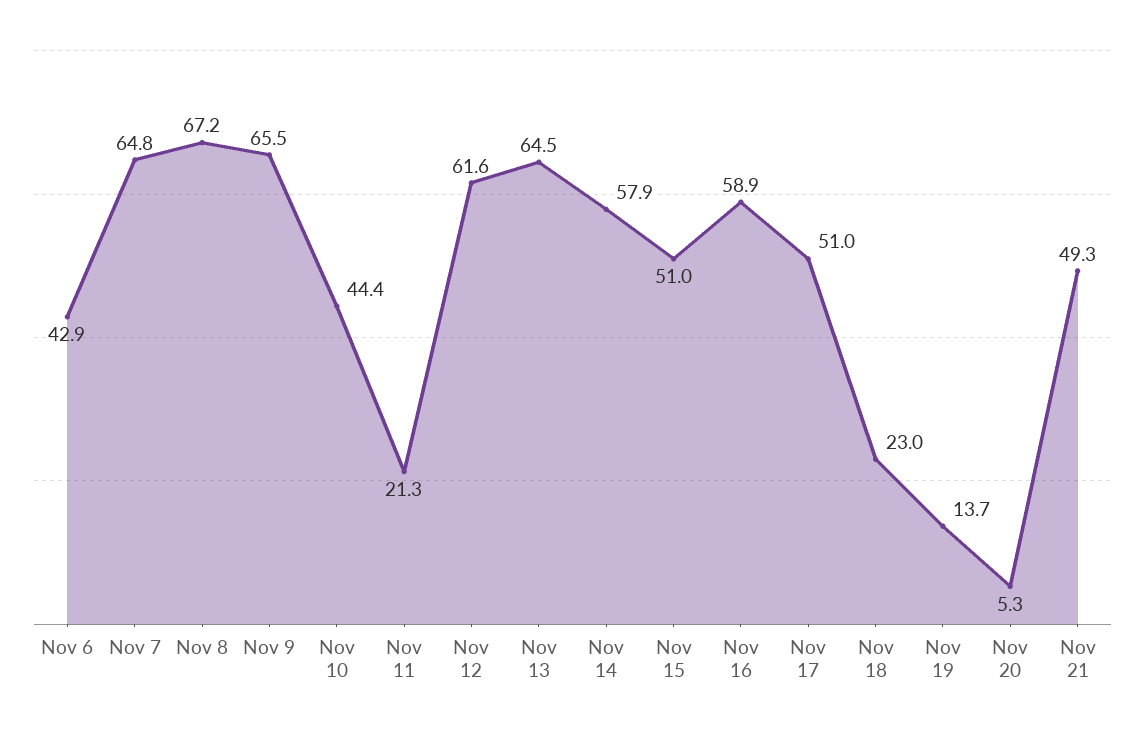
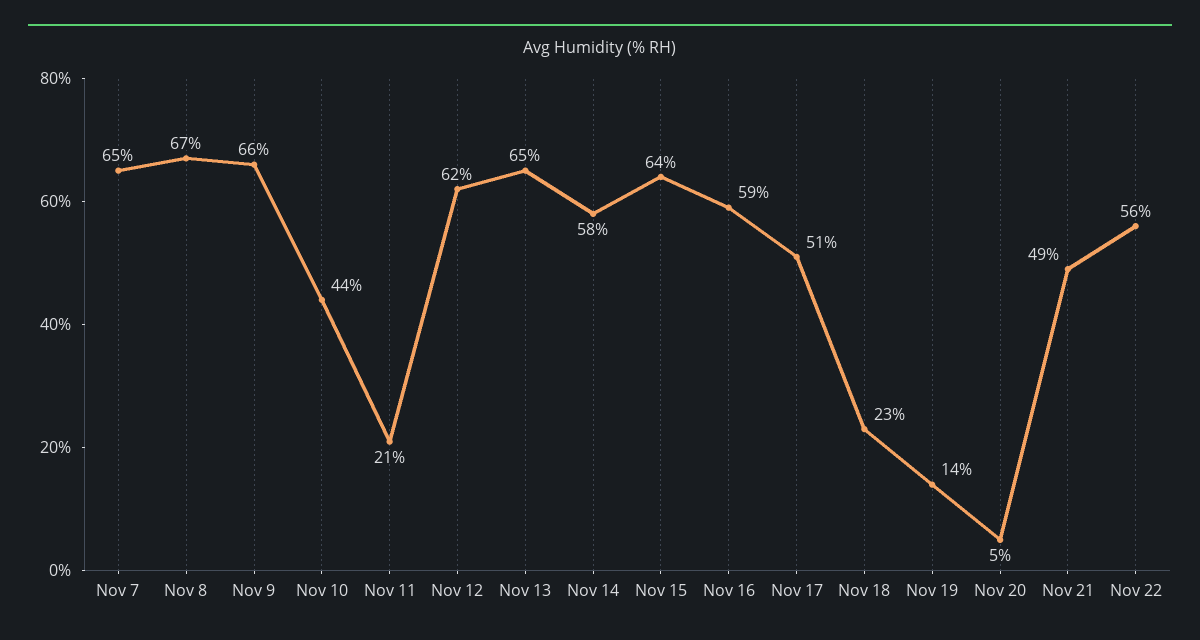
Nov 6: 42.9 -> none
Nov 15: 51 -> 64
Nov 22: none -> 56

